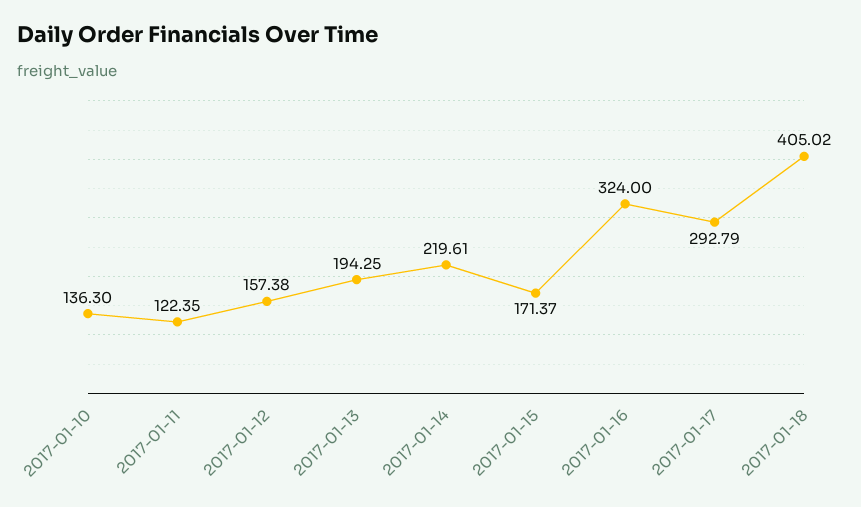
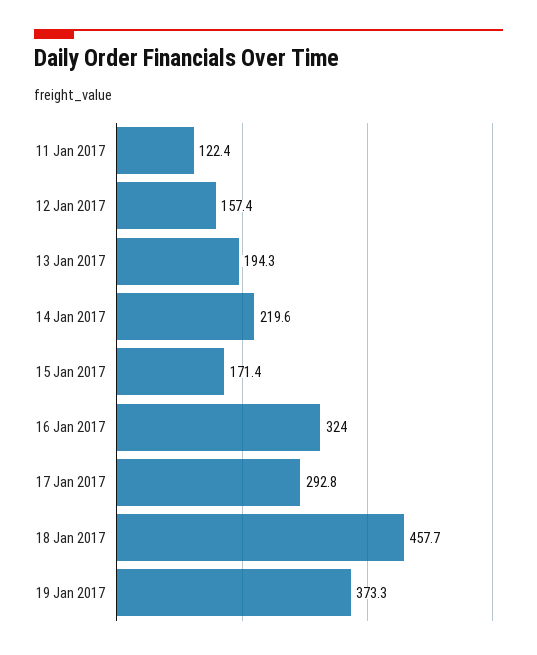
2017-01-10: 136.3 -> none
2017-01-18: 405.02 -> 457.7
19 Jan 2017: none -> 373.3

